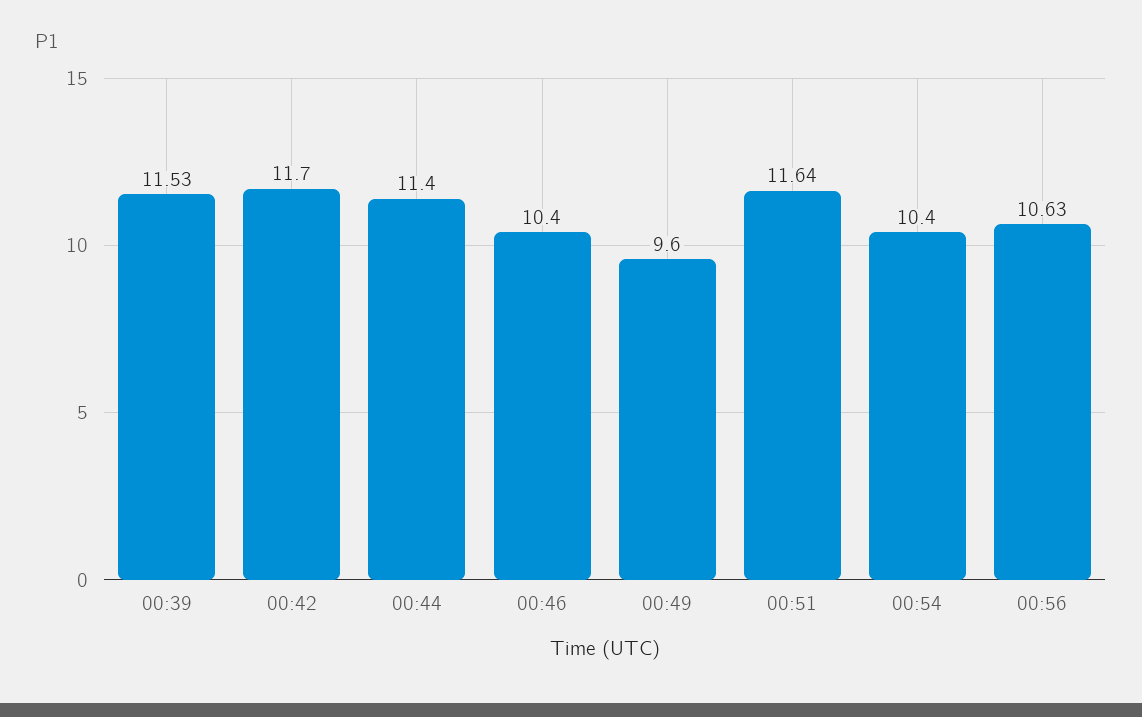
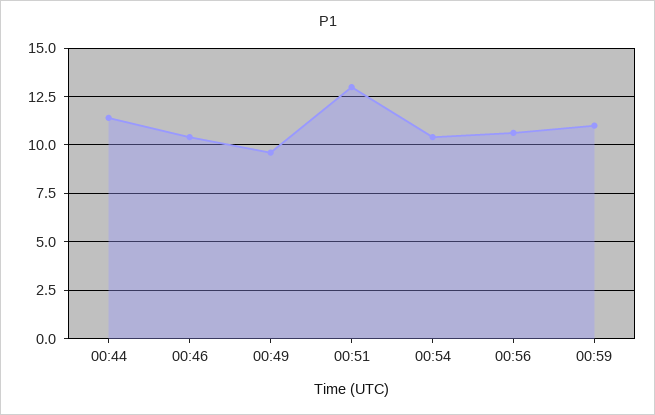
00:39: 11.53 -> none
00:42: 11.7 -> none
00:51: 11.64 -> 13
00:59: none -> 11

